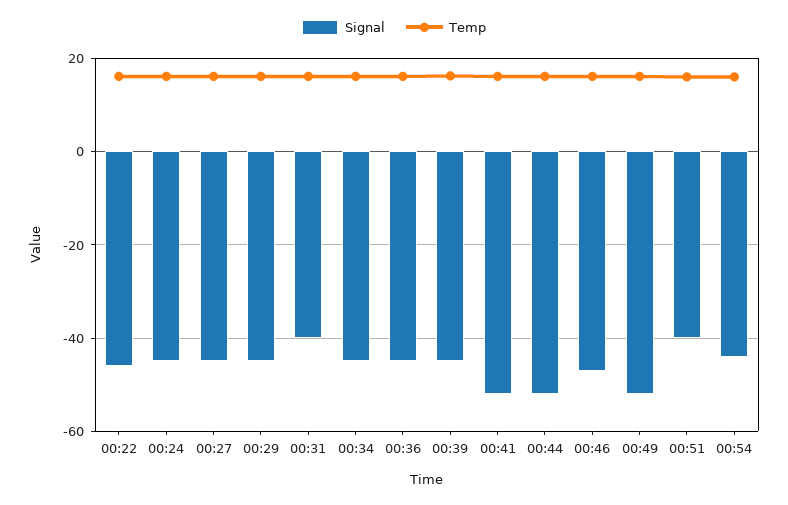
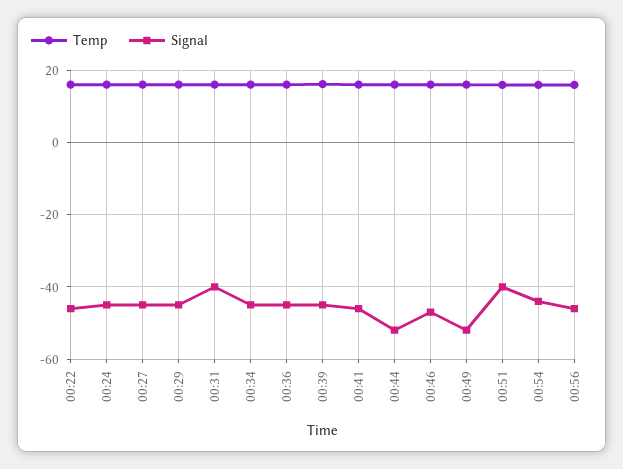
Signal, 00:41: -52 -> -46
Temp, 00:56: none -> 16
Signal, 00:56: none -> -46

